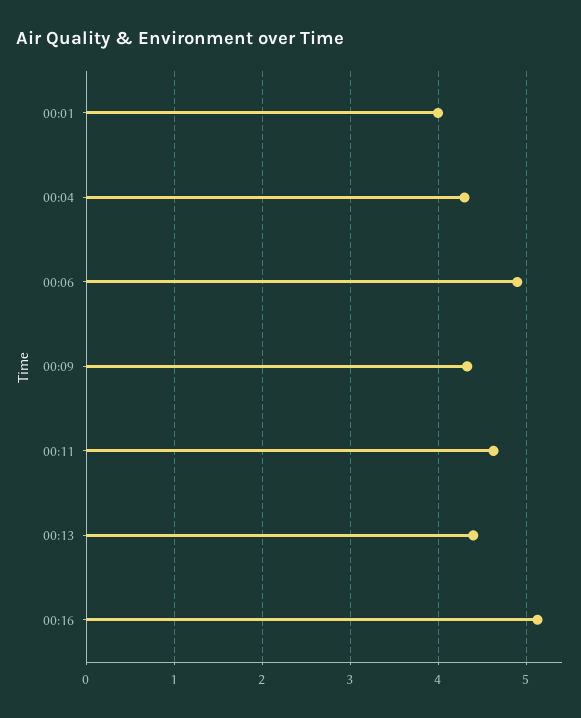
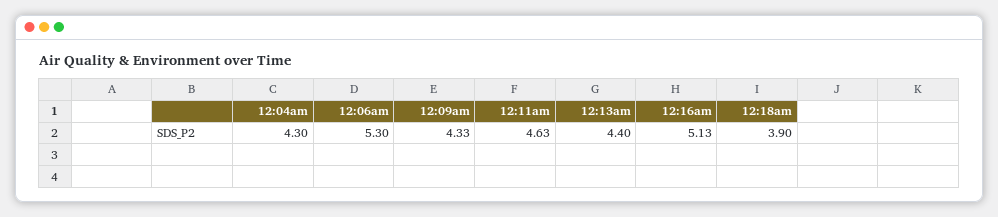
00:01: 4 -> none
00:06: 4.9 -> 5.3
12:18am: none -> 3.9

